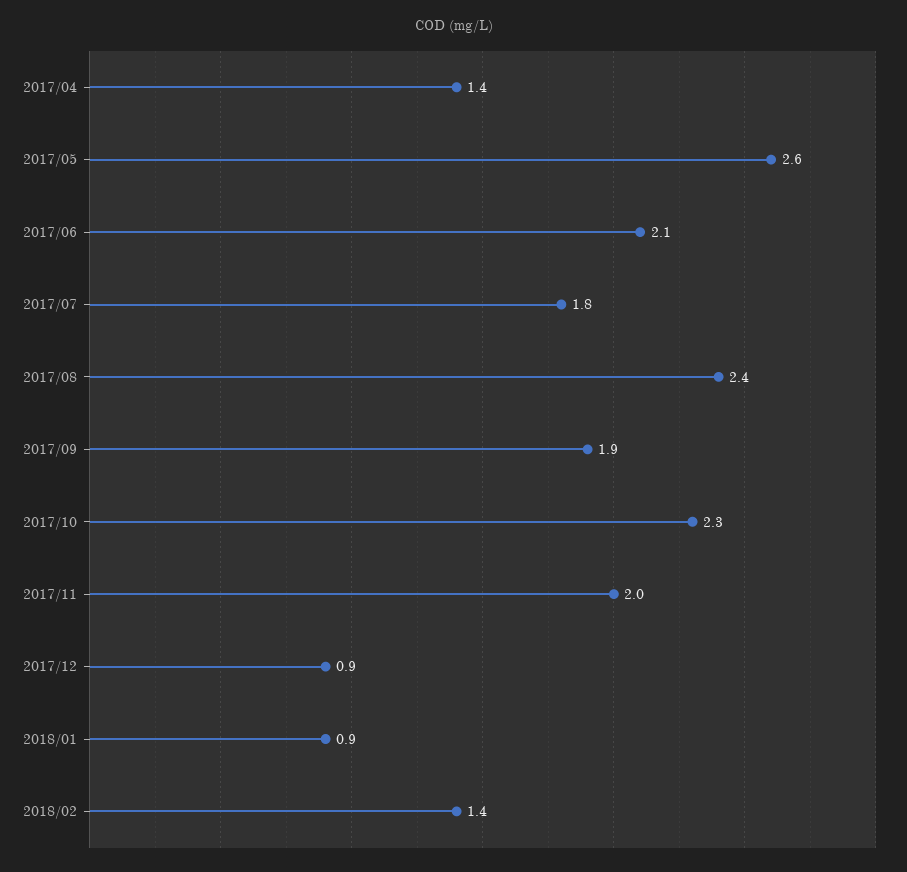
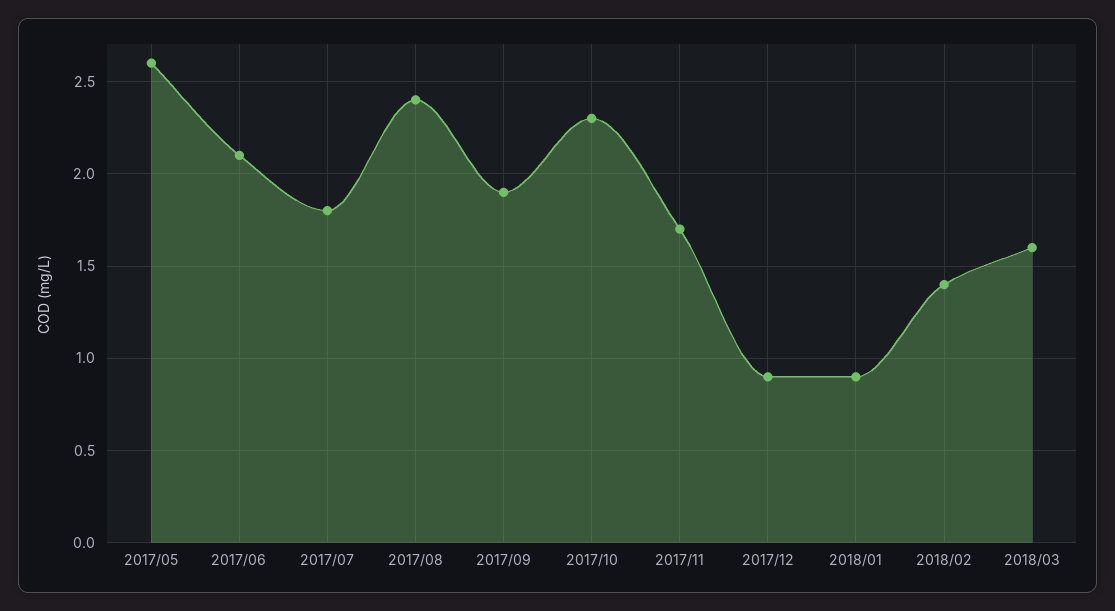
2017/04: 1.4 -> none
2017/11: 2 -> 1.7
2018/03: none -> 1.6

